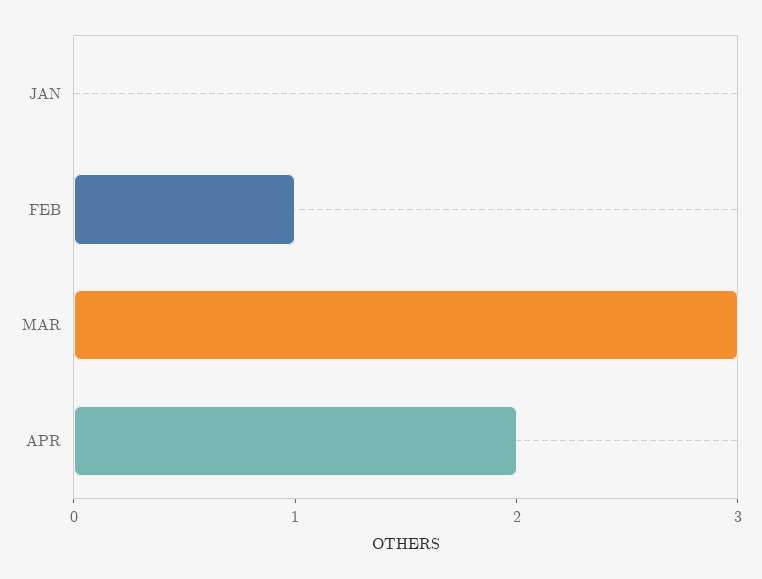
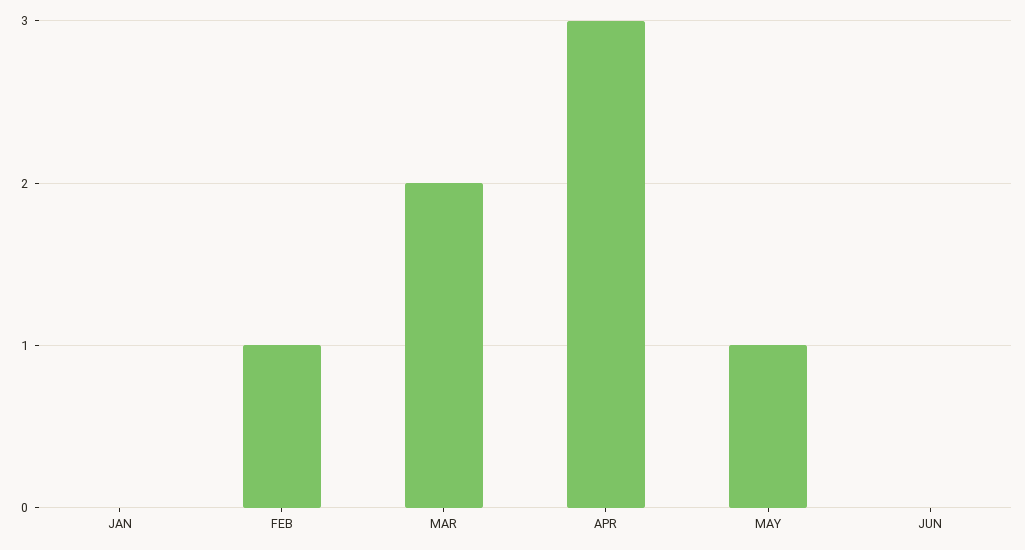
MAR: 3 -> 2
APR: 2 -> 3
MAY: none -> 1
JUN: none -> 0

